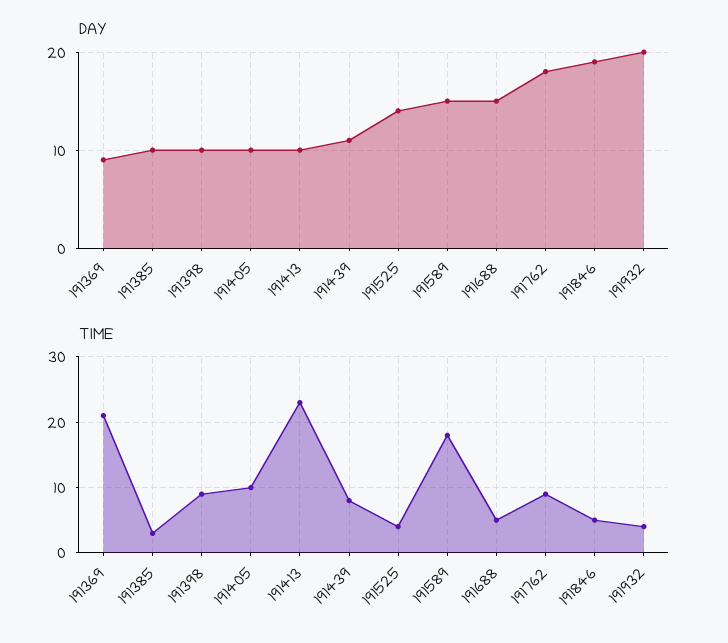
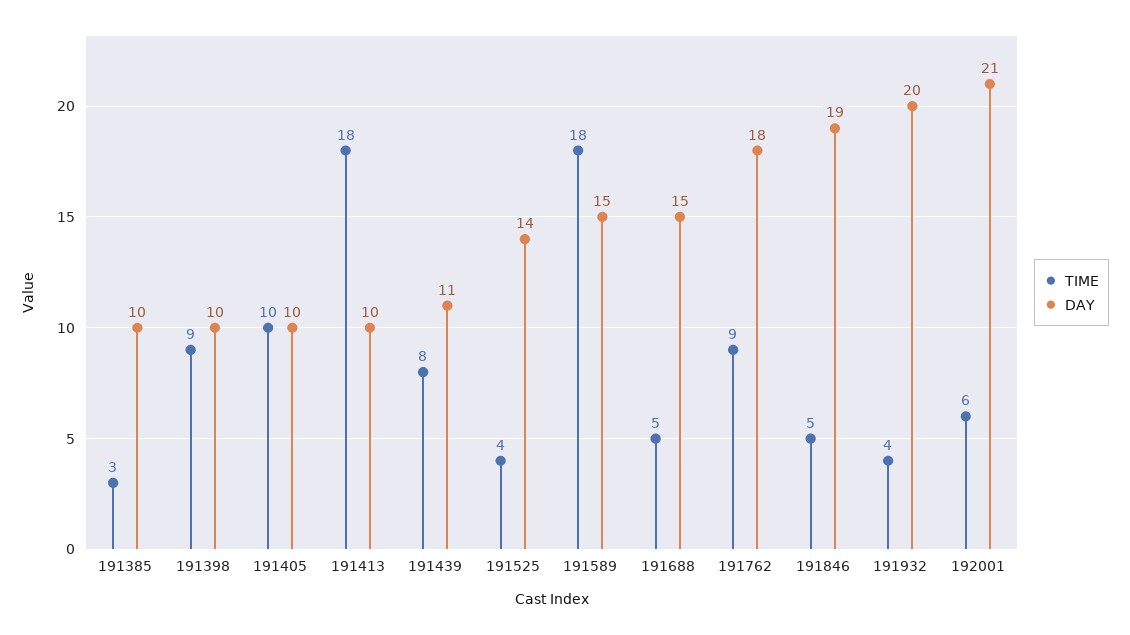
DAY, 191369: 9 -> none
TIME, 191369: 21 -> none
TIME, 191413: 23 -> 18
TIME, 192001: none -> 6
DAY, 192001: none -> 21

